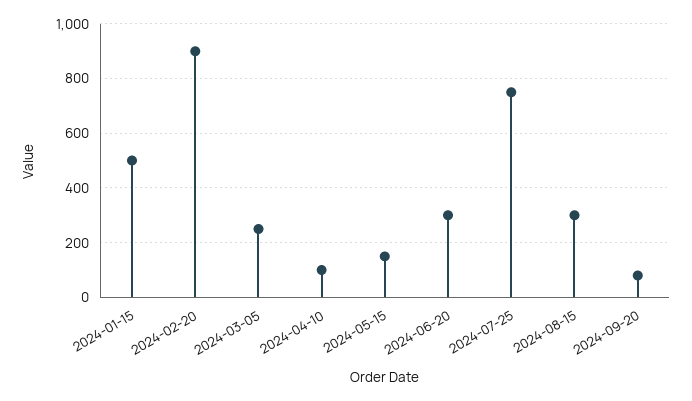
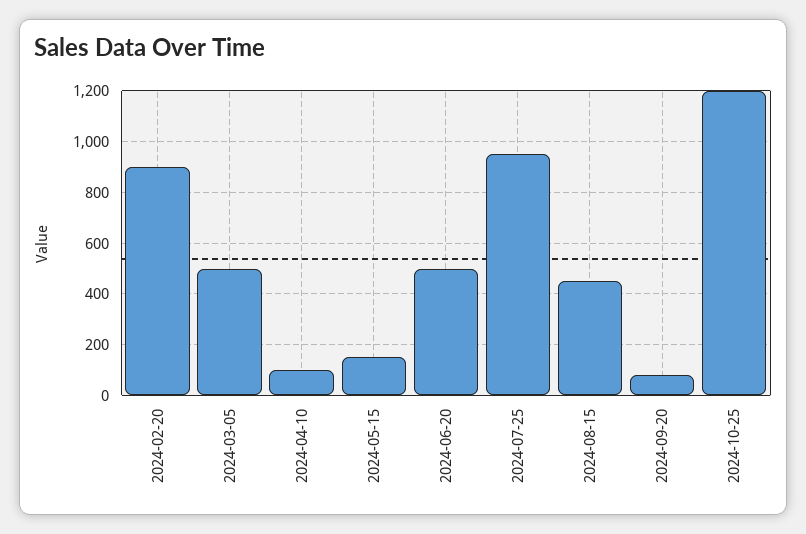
2024-01-15: 500 -> none
2024-03-05: 250 -> 500
2024-06-20: 300 -> 500
2024-07-25: 750 -> 950
2024-08-15: 300 -> 450
2024-10-25: none -> 1200

